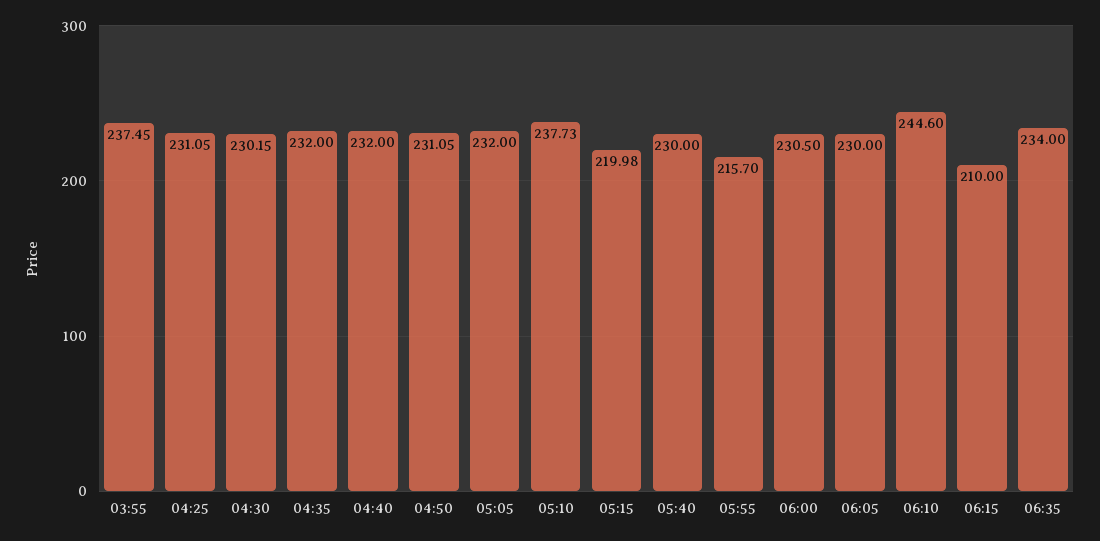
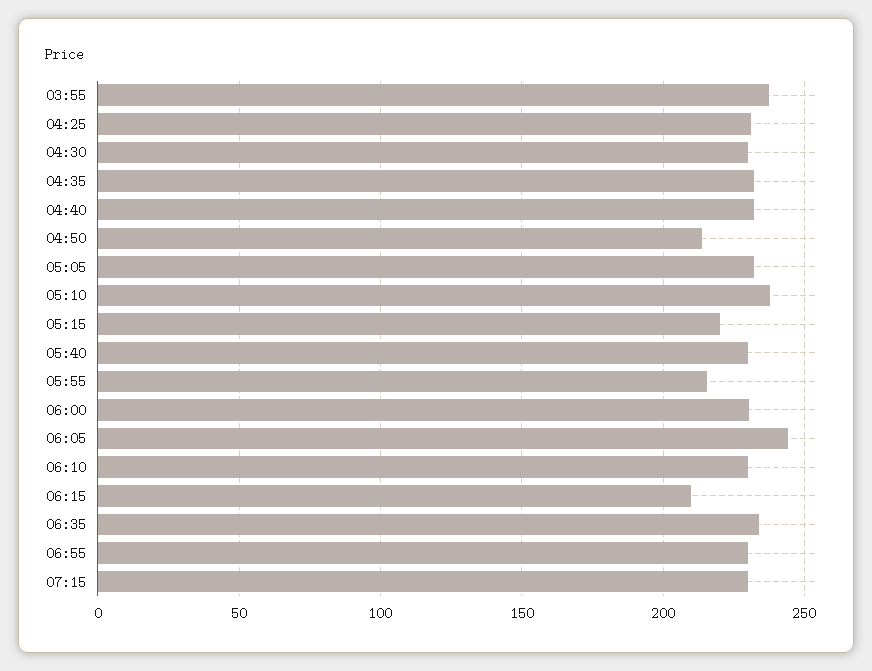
04:50: 231.05 -> 215
06:05: 230 -> 245
06:10: 244.6 -> 230
06:55: none -> 230
07:15: none -> 230

